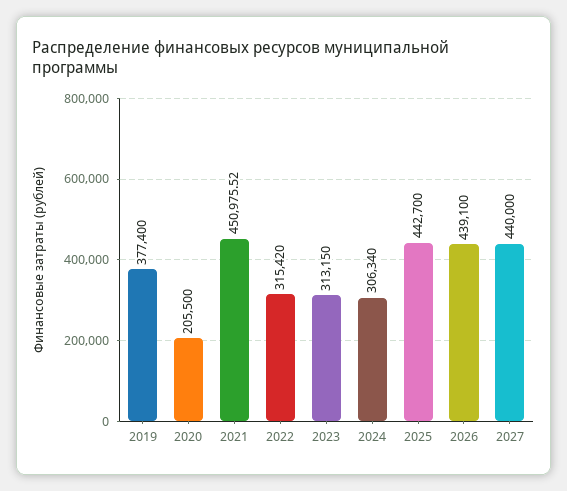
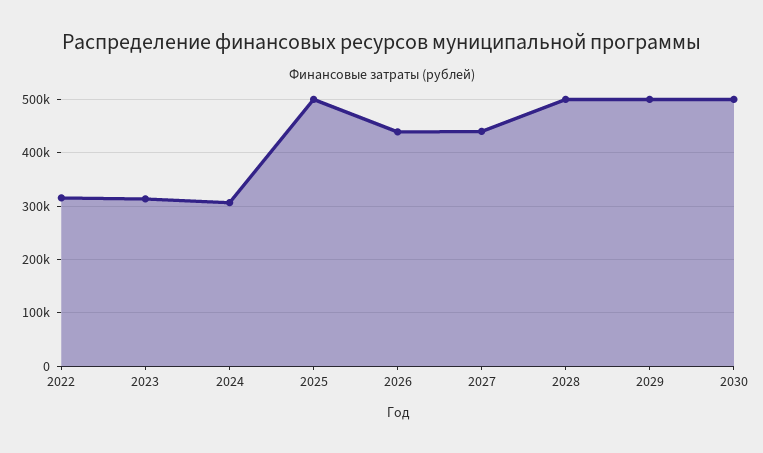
2019: 377400 -> none
2020: 205500 -> none
2021: 450975.52 -> none
2025: 442700 -> 500000
2028: none -> 500000
2029: none -> 500000
2030: none -> 500000

